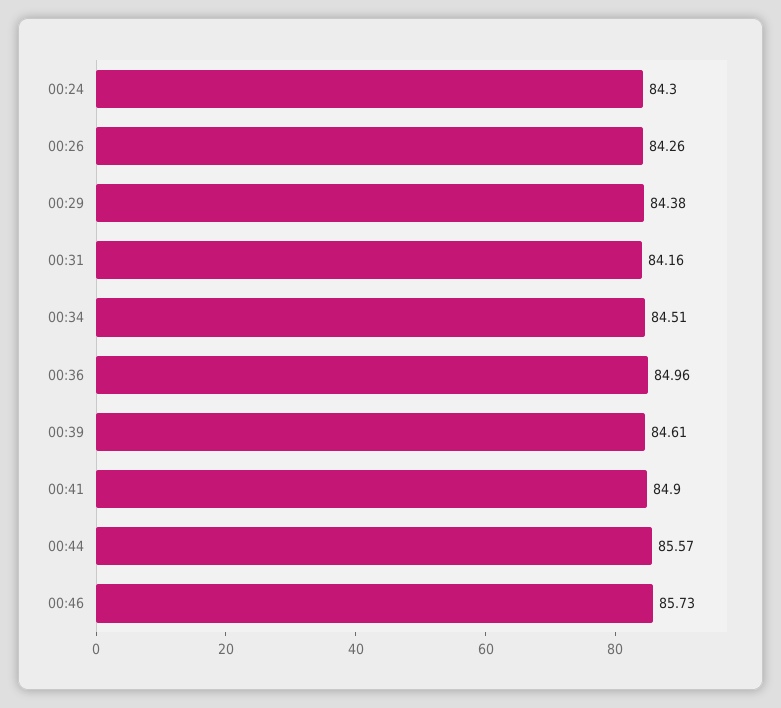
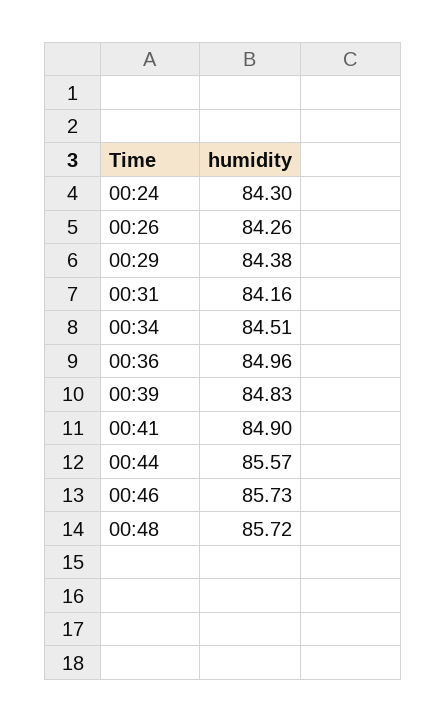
00:39: 84.61 -> 84.83
00:48: none -> 85.72

